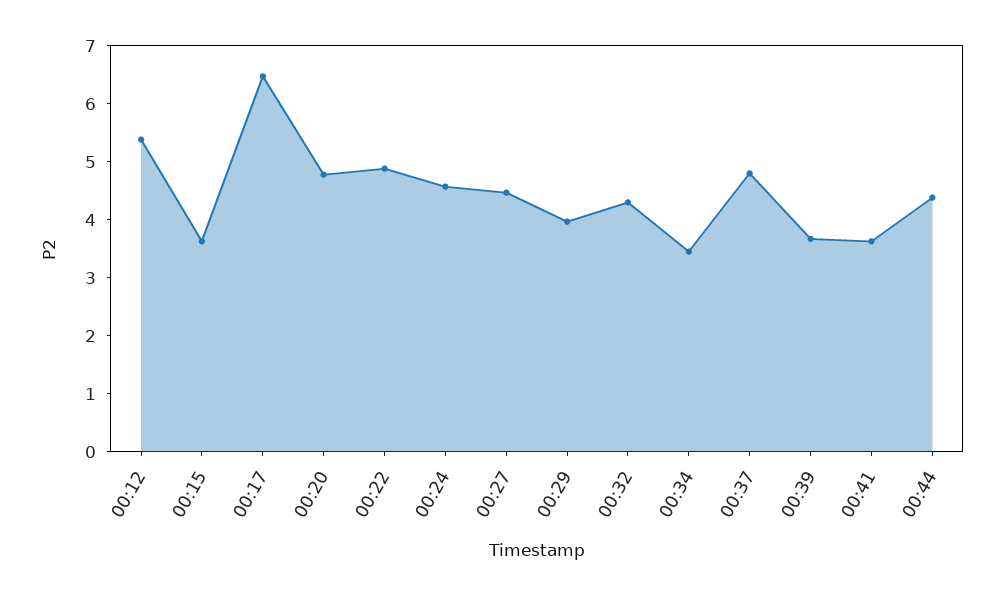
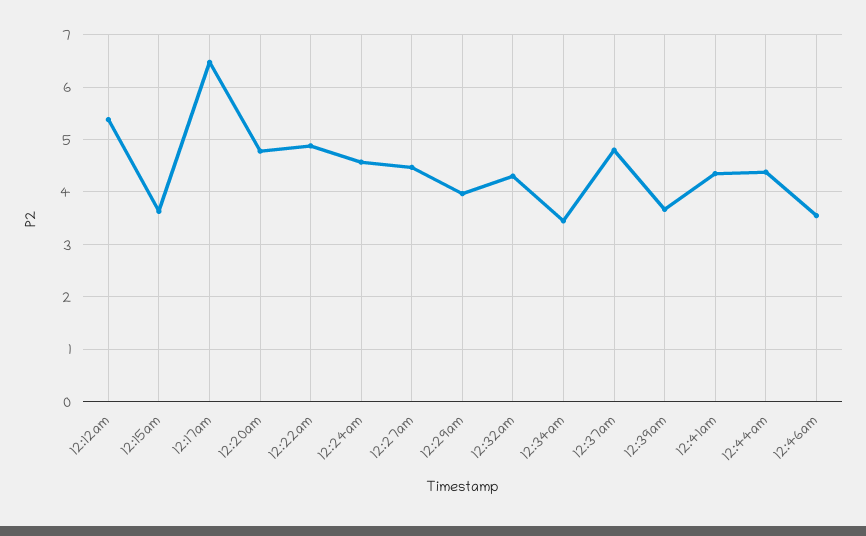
00:41: 3.6 -> 4.4
12:46am: none -> 3.6

